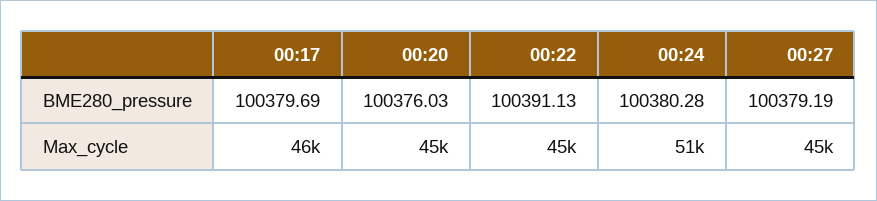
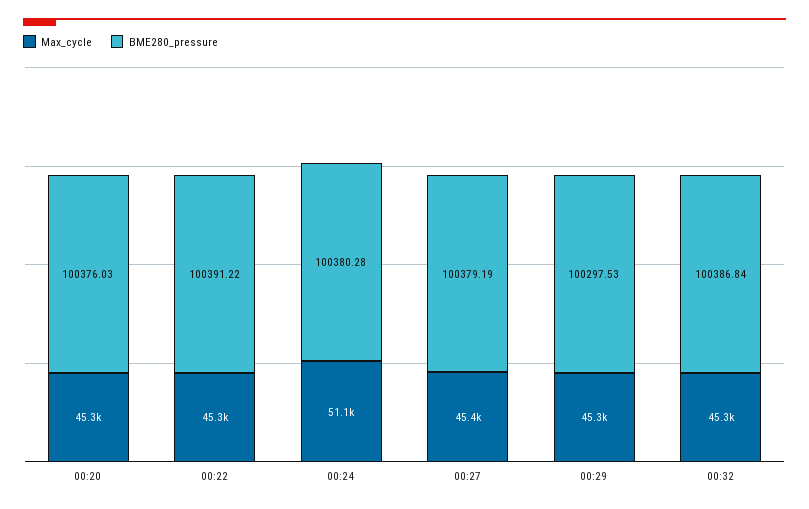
BME280_pressure, 00:17: 100379.69 -> none
BME280_pressure, 00:22: 100391.13 -> 100391.22
Max_cycle, 00:17: 46000 -> none
Max_cycle, 00:29: none -> 45300
BME280_pressure, 00:29: none -> 100297.53
Max_cycle, 00:32: none -> 45300
BME280_pressure, 00:32: none -> 100386.84

